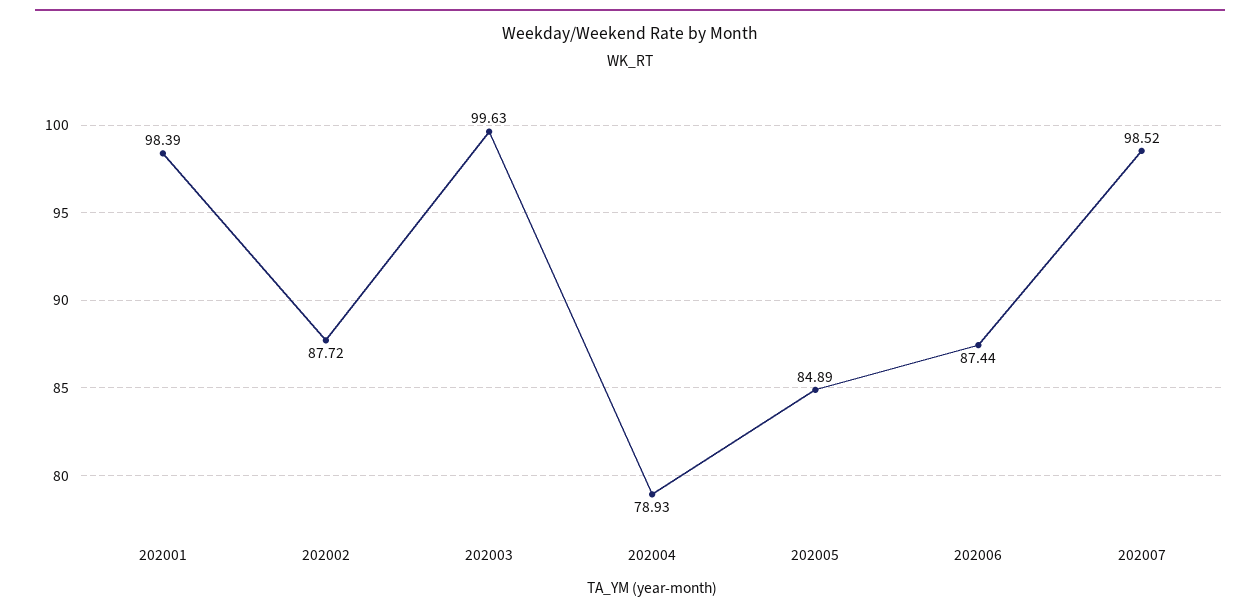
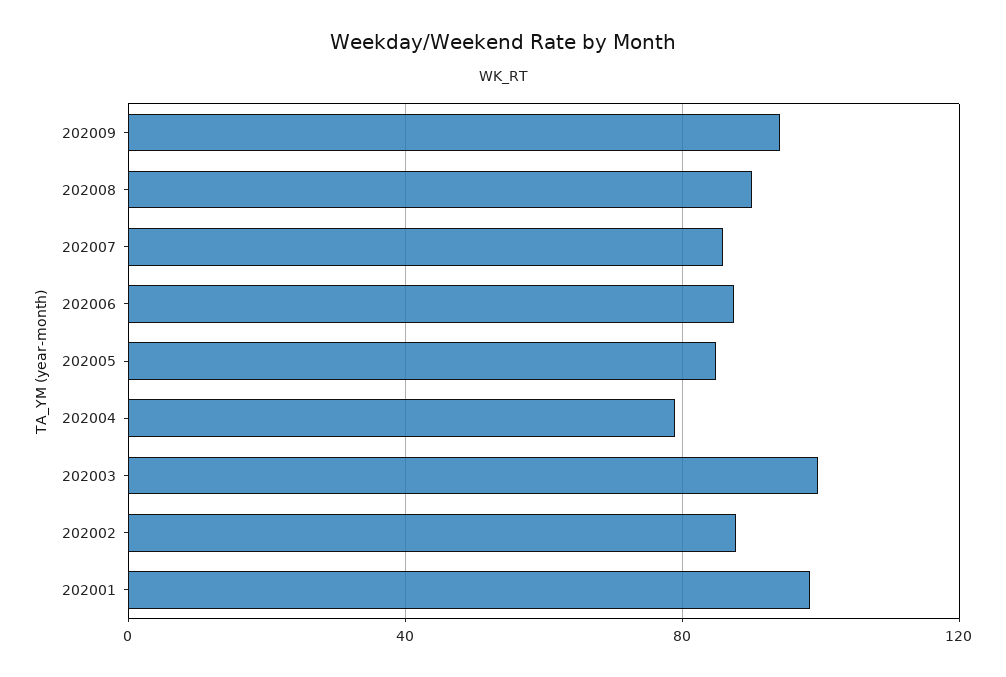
202007: 98.52 -> 85
202009: none -> 95
202008: none -> 90

